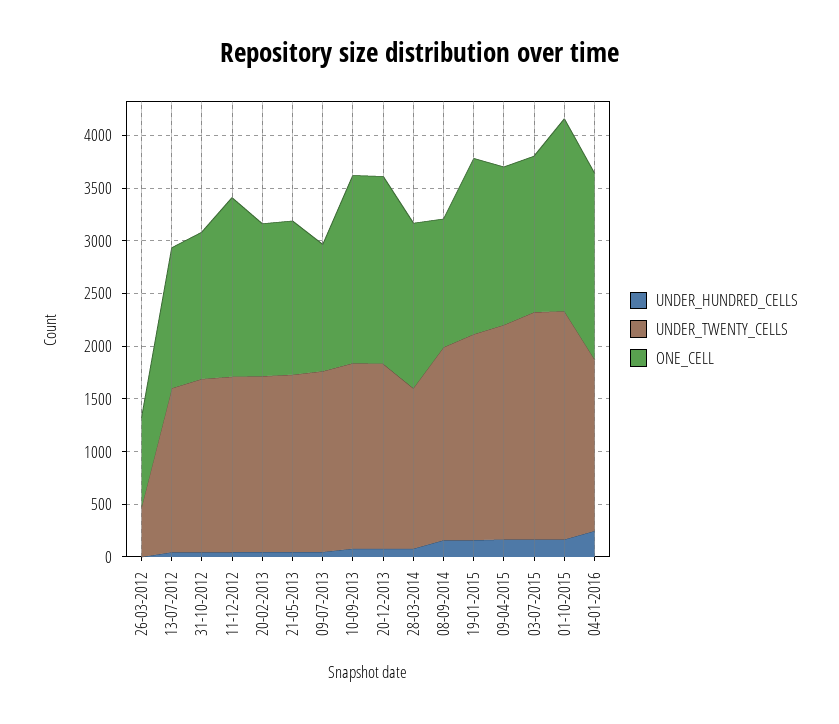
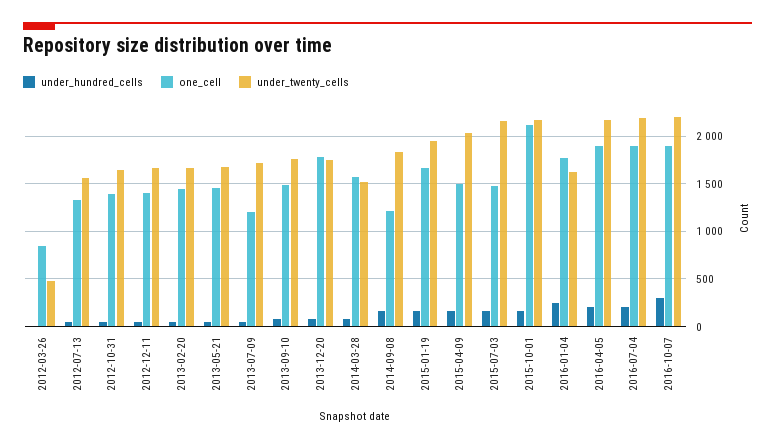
ONE_CELL, 11-12-2012: 1700 -> 1400
ONE_CELL, 10-09-2013: 1800 -> 1500
ONE_CELL, 01-10-2015: 1800 -> 2100
UNDER_HUNDRED_CELLS, 2016-04-05: none -> 200
ONE_CELL, 2016-04-05: none -> 1900
UNDER_TWENTY_CELLS, 2016-04-05: none -> 2200
UNDER_HUNDRED_CELLS, 2016-07-04: none -> 200
ONE_CELL, 2016-07-04: none -> 1900
UNDER_TWENTY_CELLS, 2016-07-04: none -> 2200
UNDER_HUNDRED_CELLS, 2016-10-07: none -> 300
ONE_CELL, 2016-10-07: none -> 1900
UNDER_TWENTY_CELLS, 2016-10-07: none -> 2200

